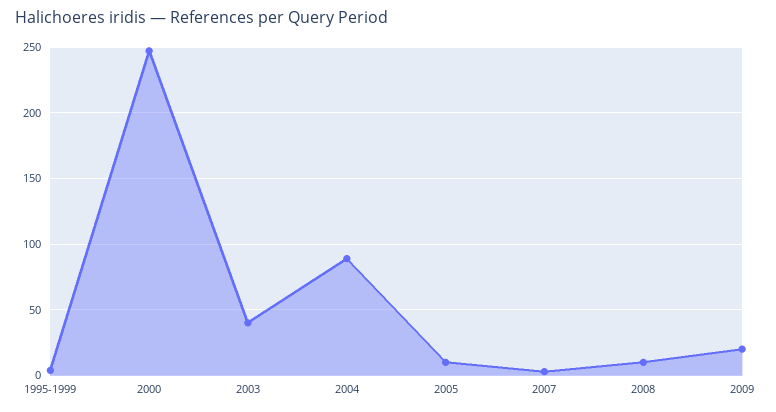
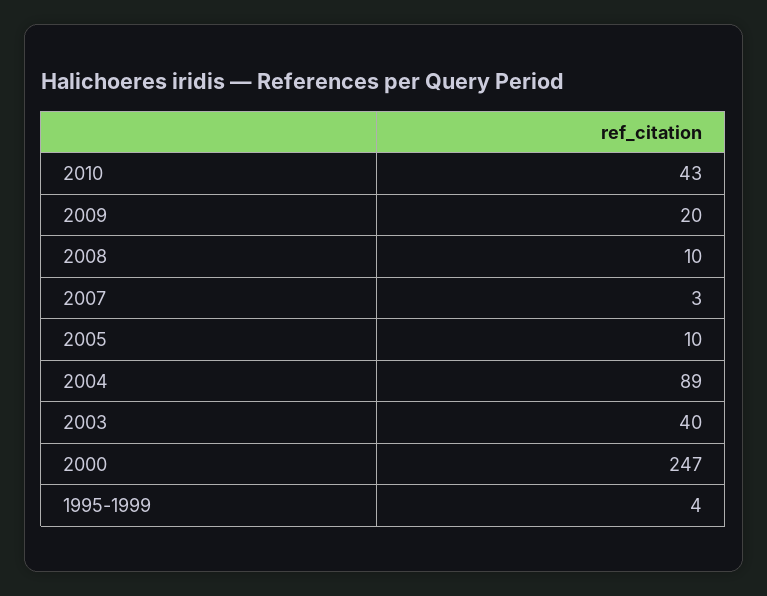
2010: none -> 43

